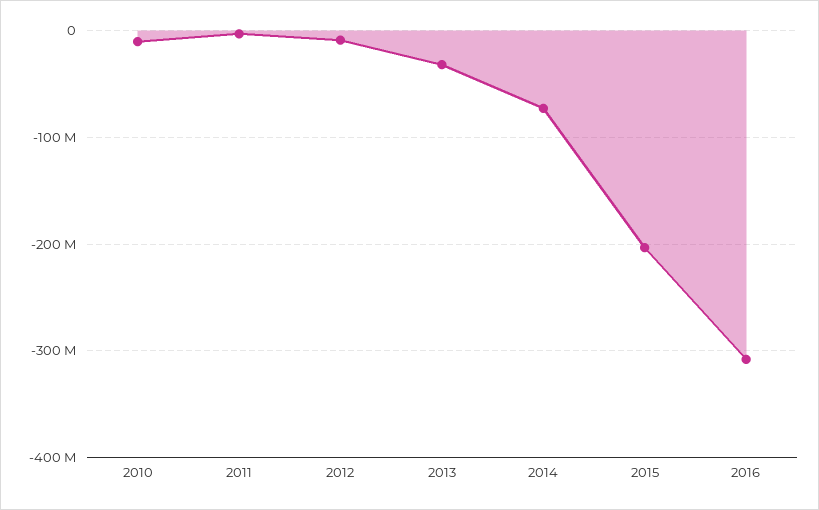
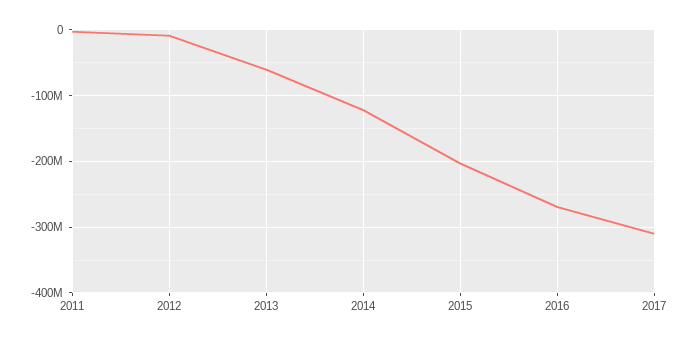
2010: -10000000 -> none
2013: -30000000 -> -60000000
2014: -70000000 -> -120000000
2016: -310000000 -> -270000000
2017: none -> -310000000

